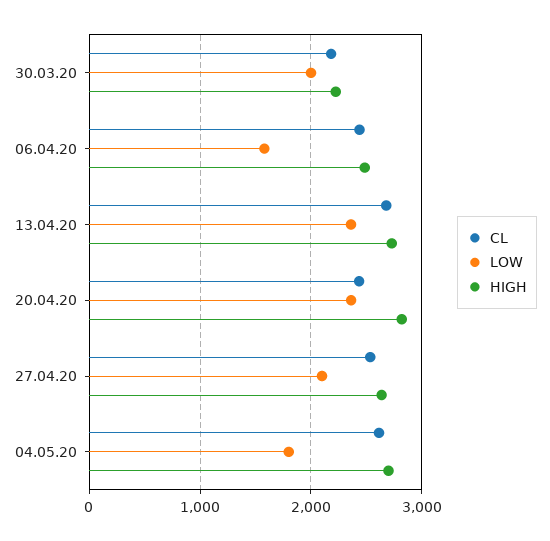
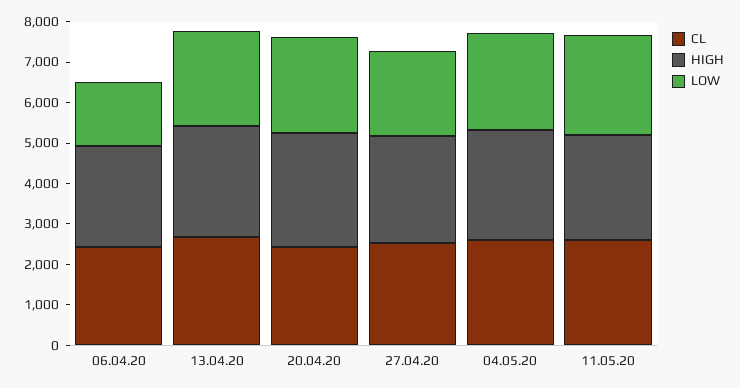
CL, 30.03.20: 2200 -> none
LOW, 30.03.20: 2000 -> none
HIGH, 30.03.20: 2200 -> none
LOW, 04.05.20: 1800 -> 2400
CL, 11.05.20: none -> 2600
HIGH, 11.05.20: none -> 2600
LOW, 11.05.20: none -> 2400

